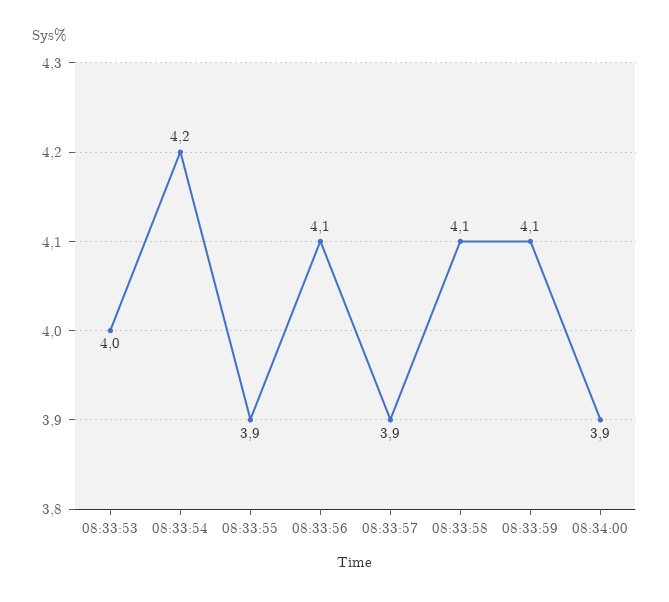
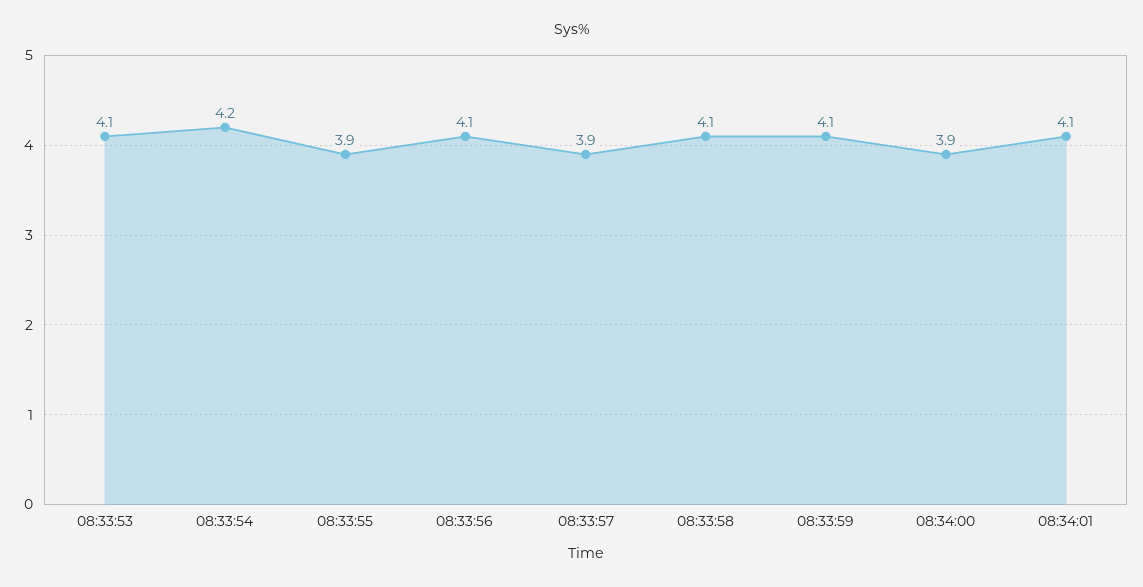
08:33:53: 4 -> 4.1
08:34:01: none -> 4.1

